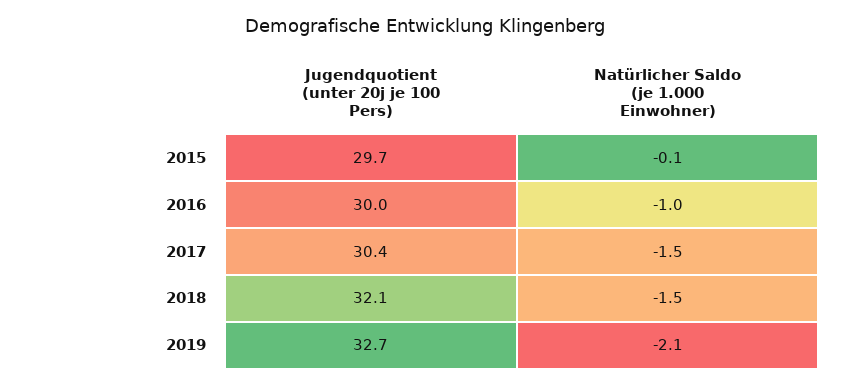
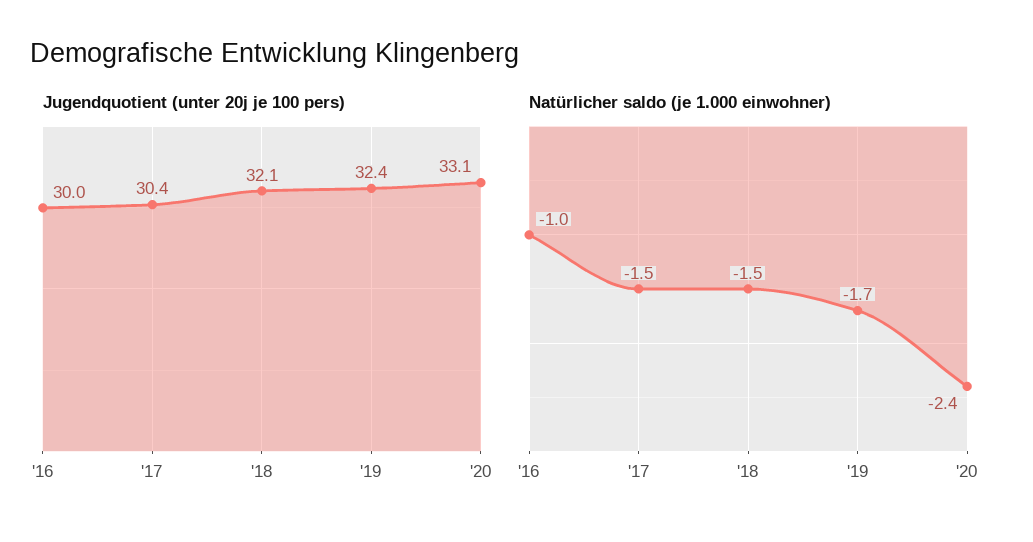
Jugendquotient (unter 20j je 100 Pers), 2015: 29.7 -> none
Natürlicher Saldo (je 1.000 Einwohner), 2015: -0.1 -> none
Jugendquotient (unter 20j je 100 Pers), 2019: 32.7 -> 32.4
Natürlicher Saldo (je 1.000 Einwohner), 2019: -2.1 -> -1.7
Jugendquotient (unter 20j je 100 Pers), '20: none -> 33.1
Natürlicher Saldo (je 1.000 Einwohner), '20: none -> -2.4

